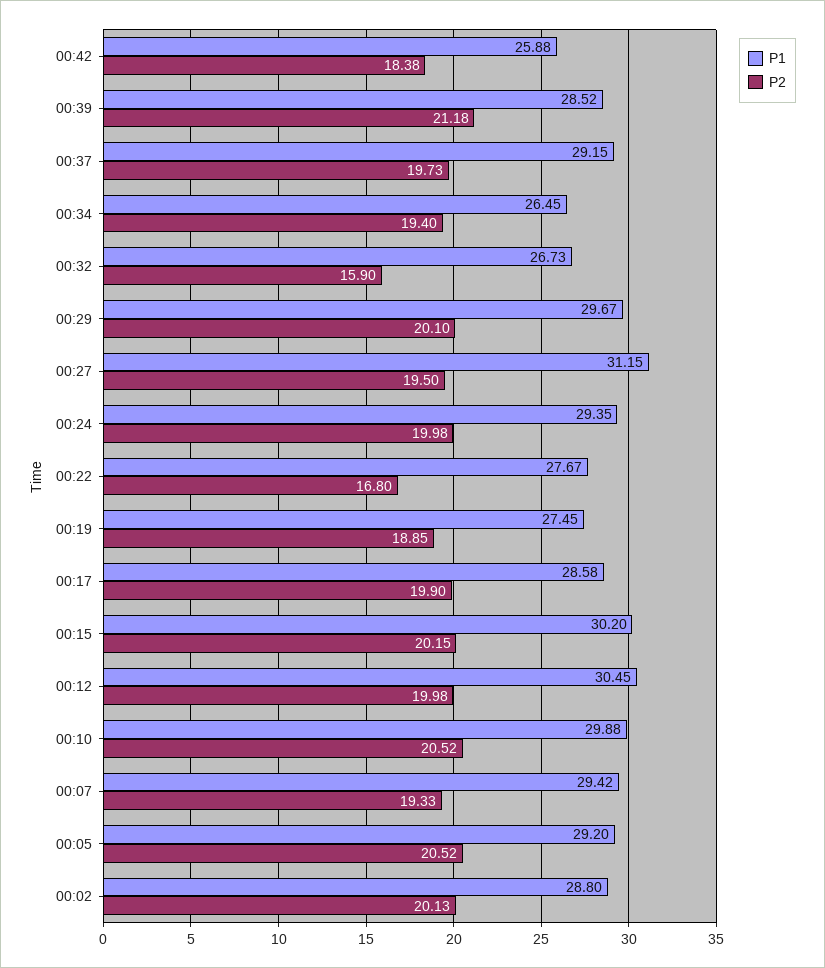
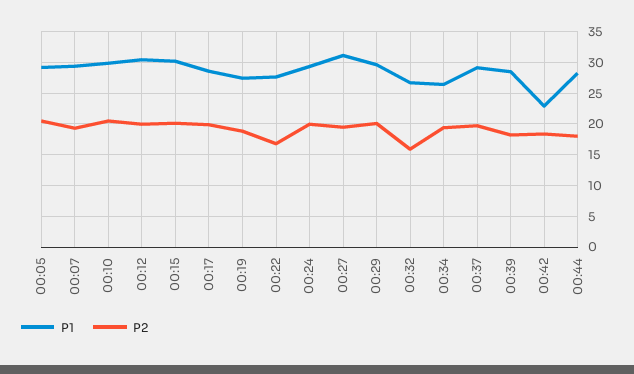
P1, 00:42: 25.88 -> 23
P2, 00:39: 21.18 -> 18
P1, 00:02: 28.8 -> none
P2, 00:02: 20.13 -> none
P1, 00:44: none -> 28
P2, 00:44: none -> 18

